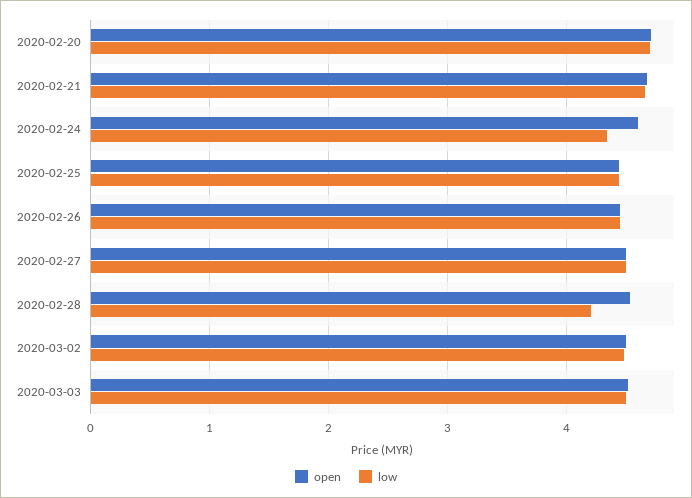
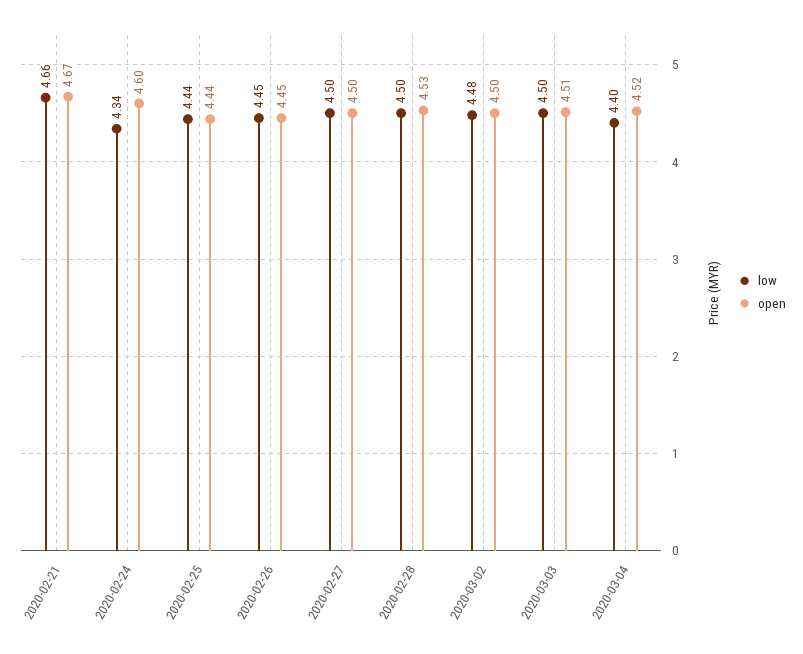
open, 2020-02-20: 4.7 -> none
low, 2020-02-20: 4.7 -> none
low, 2020-02-28: 4.2 -> 4.5
low, 2020-03-04: none -> 4.4
open, 2020-03-04: none -> 4.52

